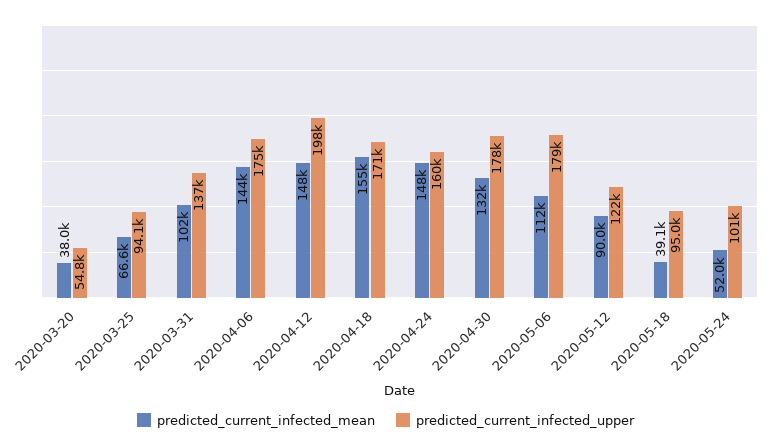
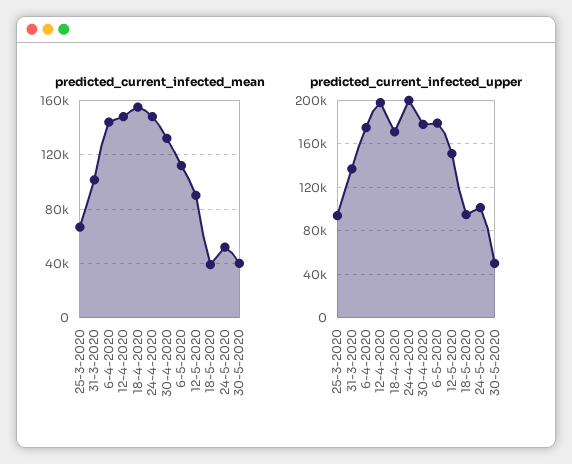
predicted_current_infected_mean, 2020-03-20: 38000 -> none
predicted_current_infected_upper, 2020-03-20: 54800 -> none
predicted_current_infected_upper, 2020-04-24: 160000 -> 200000
predicted_current_infected_upper, 2020-05-12: 122000 -> 150000
predicted_current_infected_mean, 30-5-2020: none -> 40000
predicted_current_infected_upper, 30-5-2020: none -> 50000

